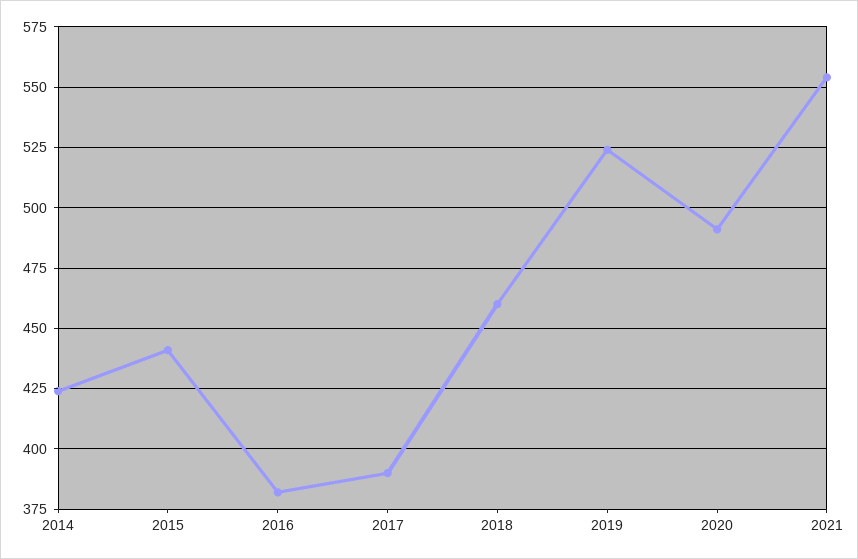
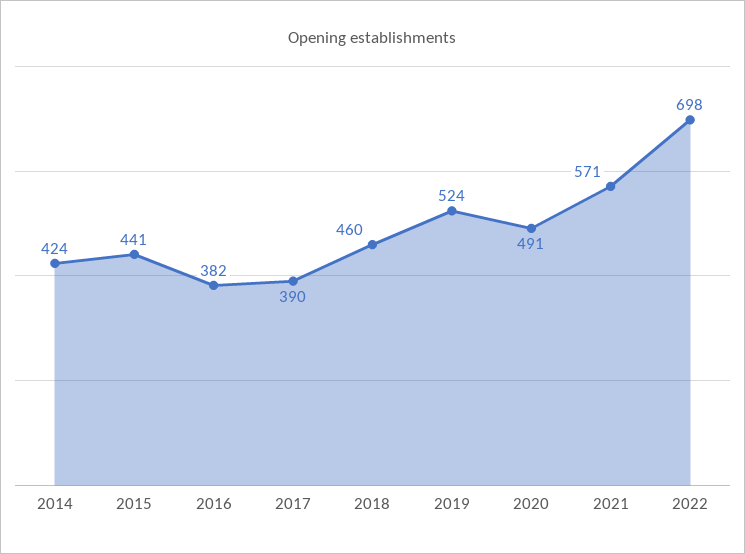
2021: 555 -> 571
2022: none -> 698

